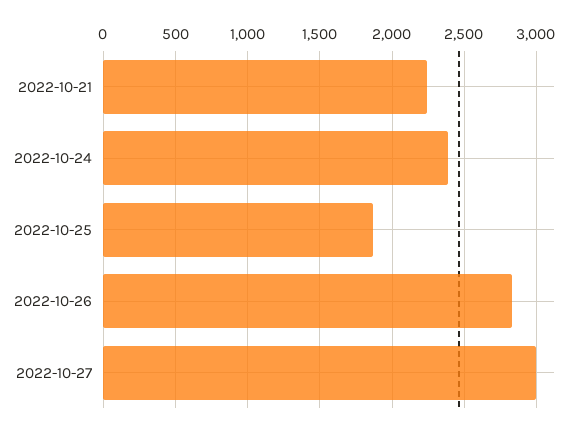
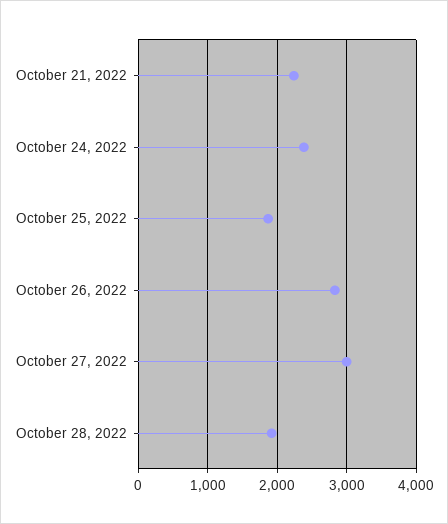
October 28, 2022: none -> 1900

